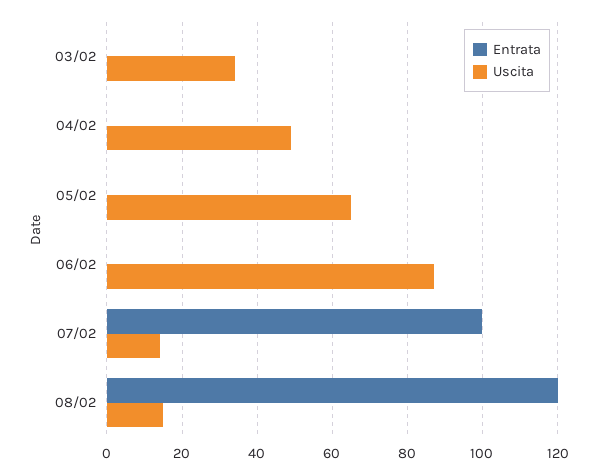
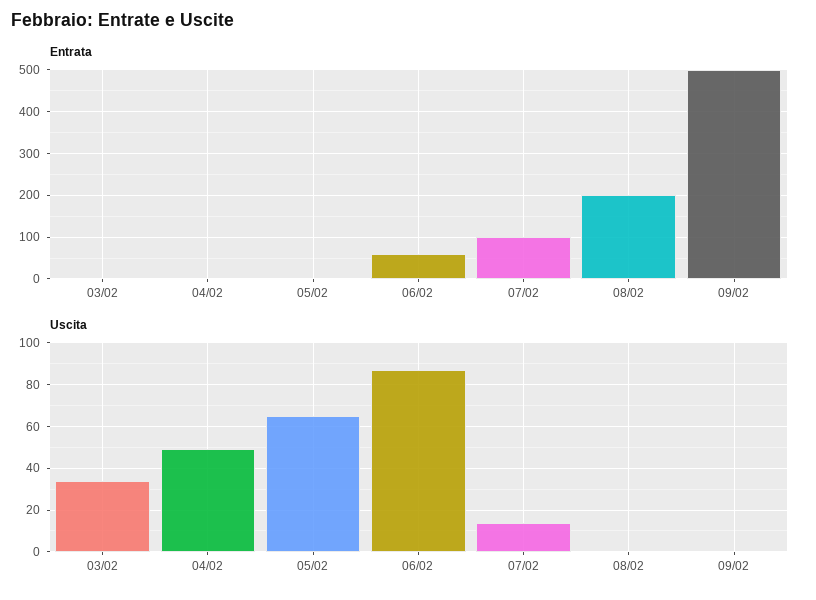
Entrata, 06/02: 0 -> 60
Entrata, 08/02: 120 -> 200
Uscita, 08/02: 15 -> 0
Entrata, 09/02: none -> 500
Uscita, 09/02: none -> 0

